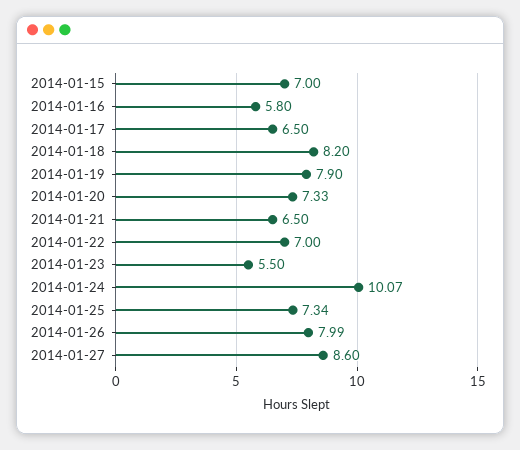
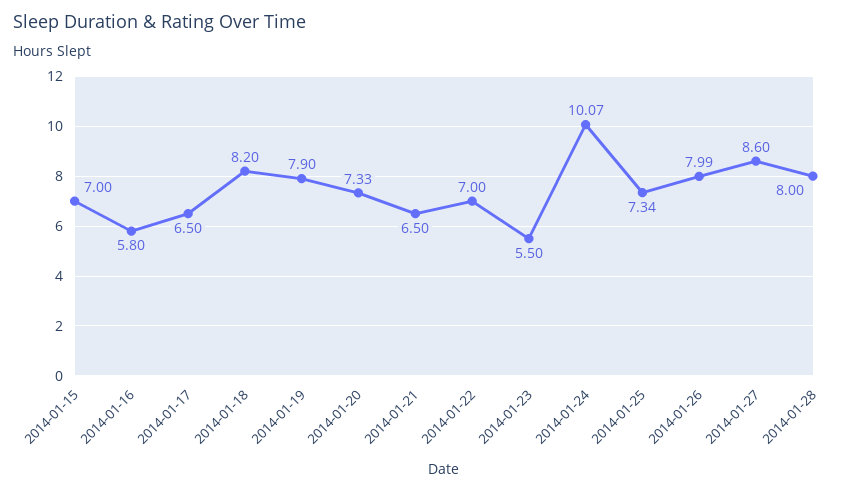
2014-01-28: none -> 8

